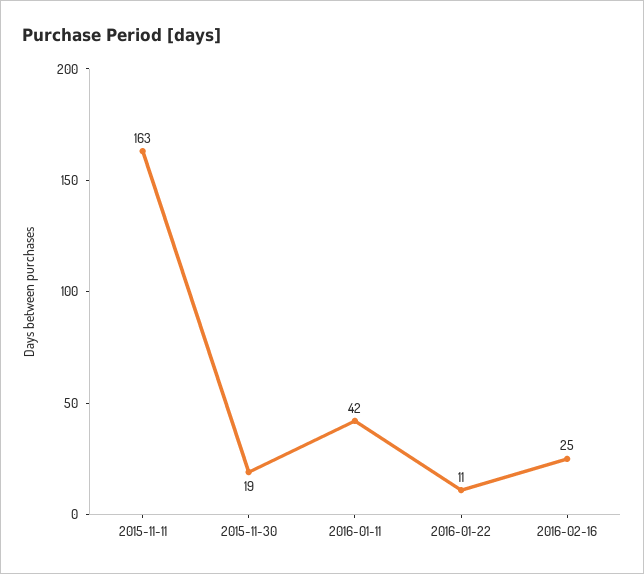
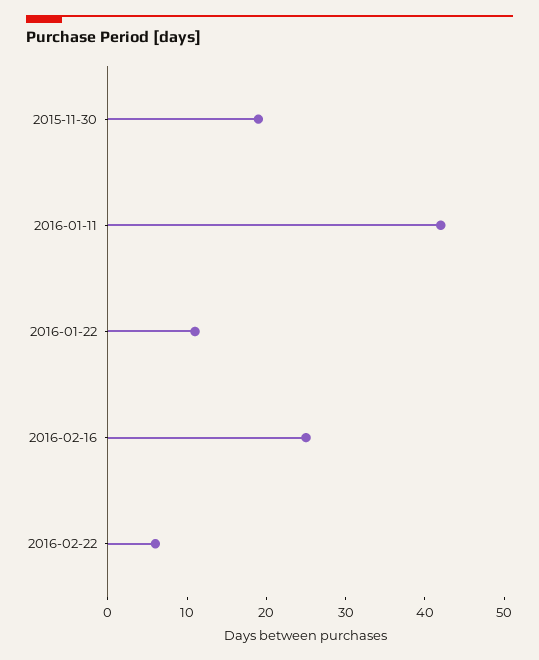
2015-11-11: 163 -> none
2016-02-22: none -> 5

